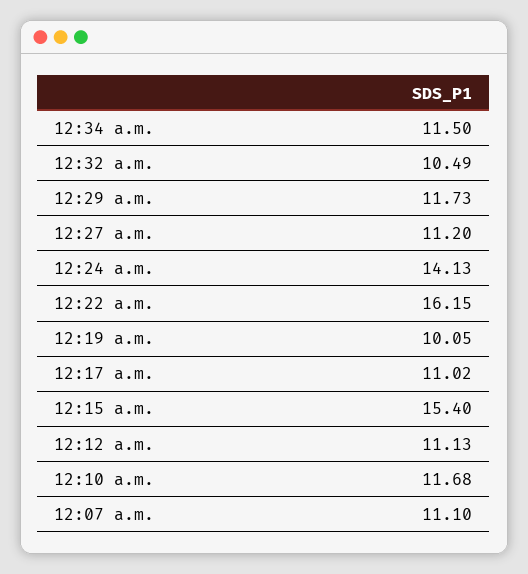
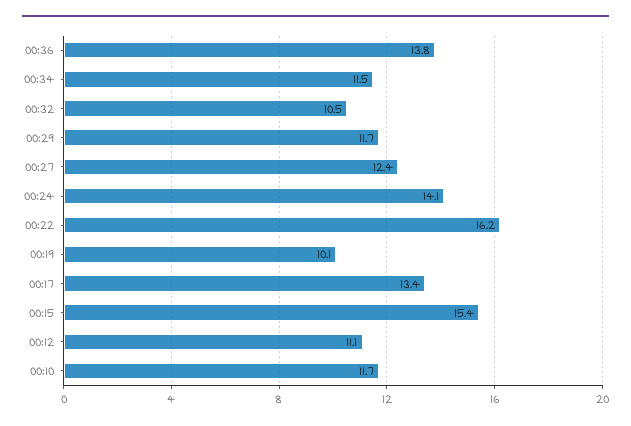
12:27 a.m.: 11.2 -> 12.4
12:17 a.m.: 11.02 -> 13.4
12:07 a.m.: 11.1 -> none
00:36: none -> 13.8

